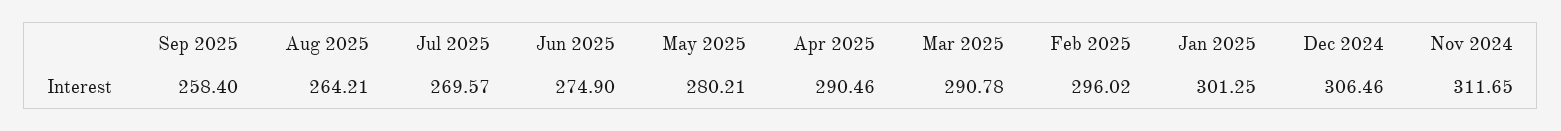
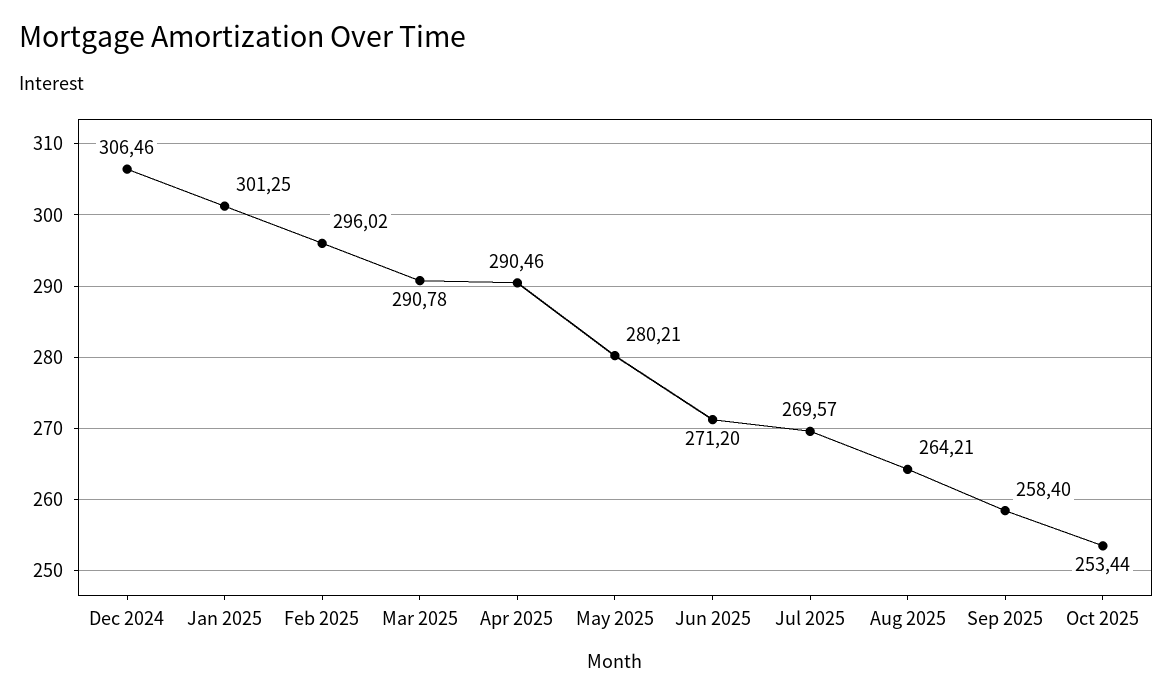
Jun 2025: 274.9 -> 271.2
Nov 2024: 311.65 -> none
Oct 2025: none -> 253.44

